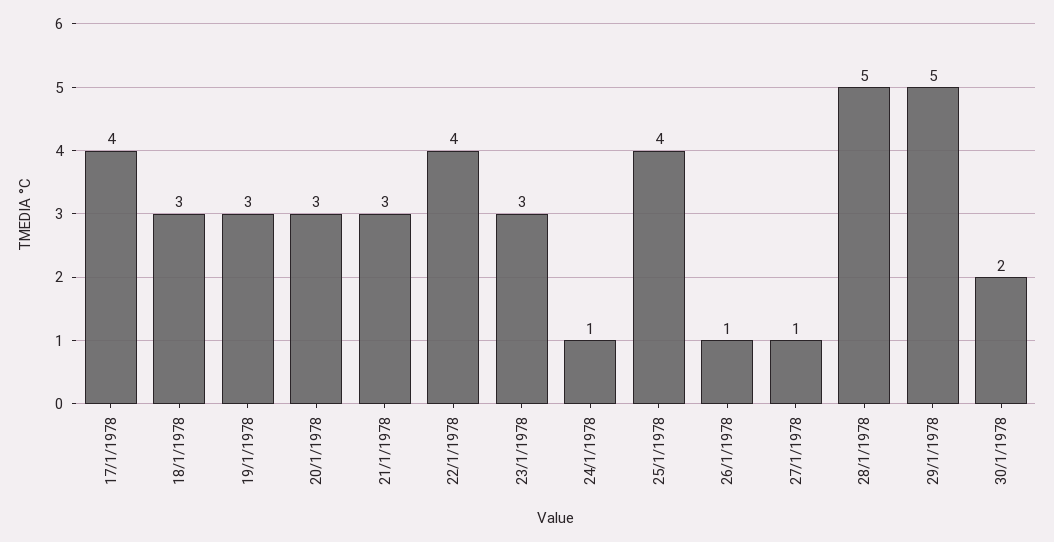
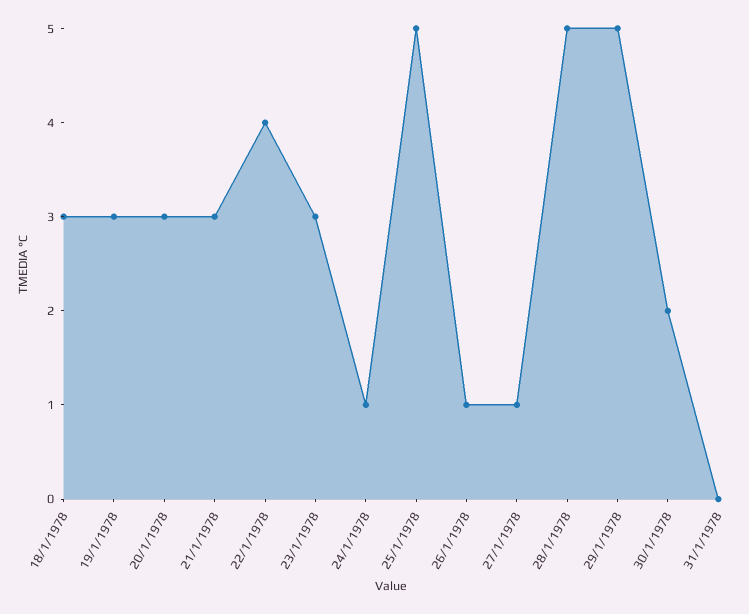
17/1/1978: 4 -> none
25/1/1978: 4 -> 5
31/1/1978: none -> 0

